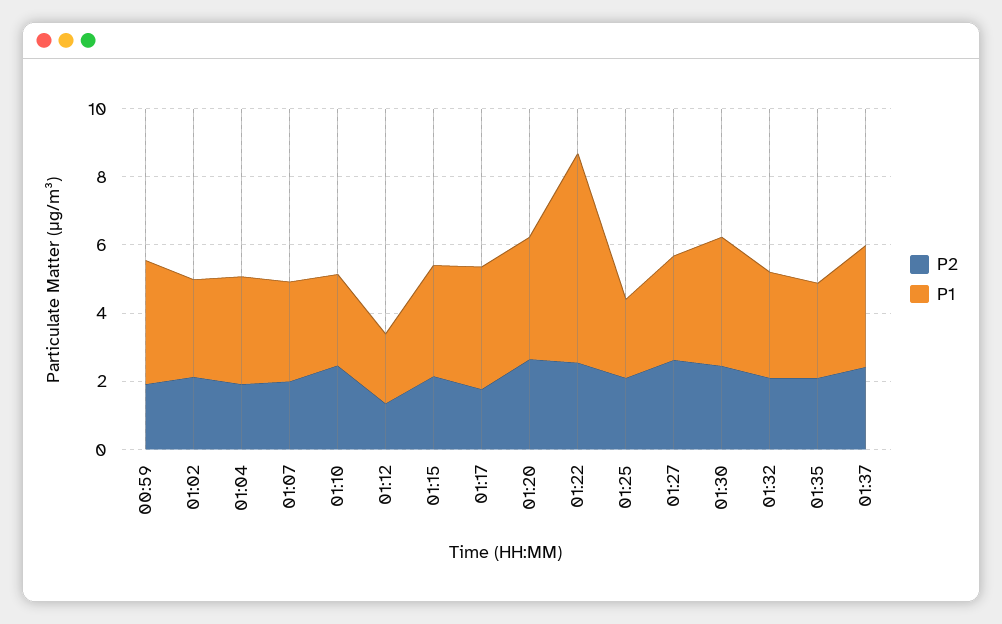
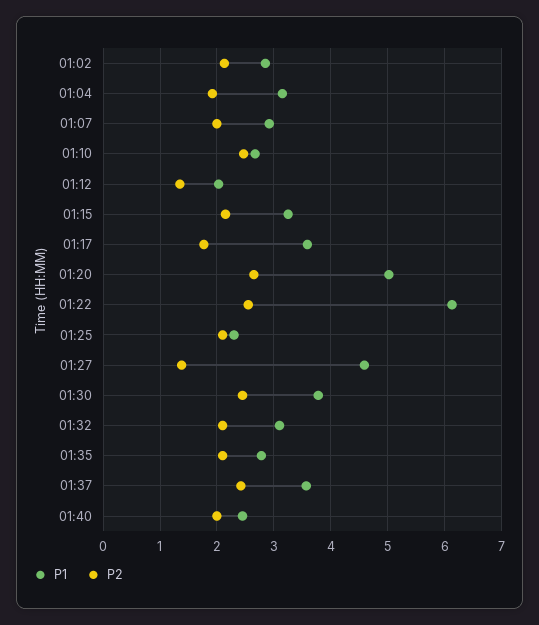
P2, 00:59: 2 -> none
P1, 00:59: 3.5 -> none
P1, 01:20: 3.5 -> 5
P2, 01:27: 2.5 -> 1.4
P1, 01:27: 3 -> 4.6
P1, 01:40: none -> 2.4
P2, 01:40: none -> 2

